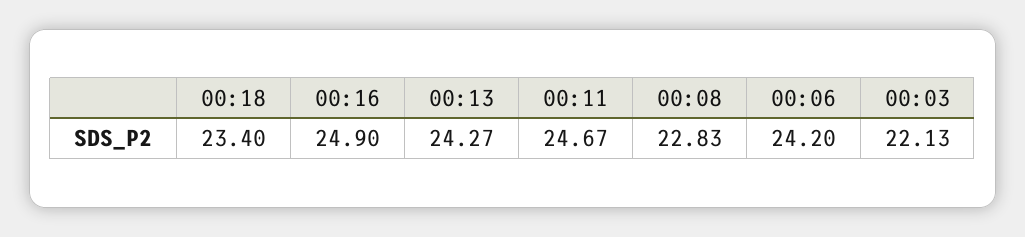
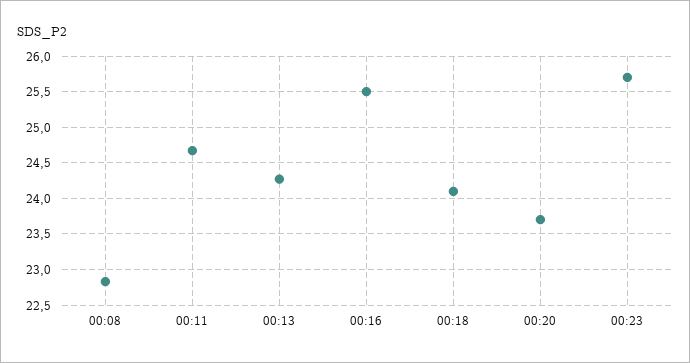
00:18: 23.4 -> 24.1
00:16: 24.9 -> 25.5
00:06: 24.2 -> none
00:03: 22.13 -> none
00:20: none -> 23.7
00:23: none -> 25.7

